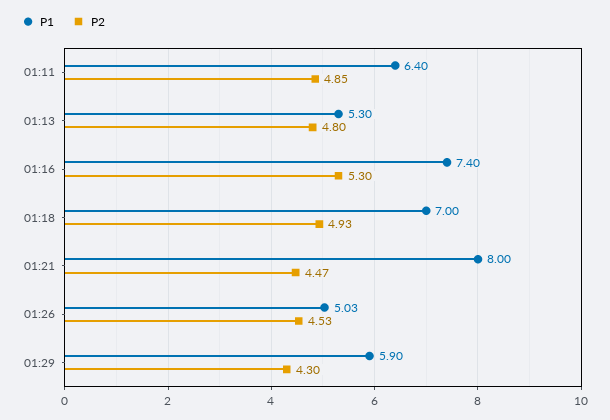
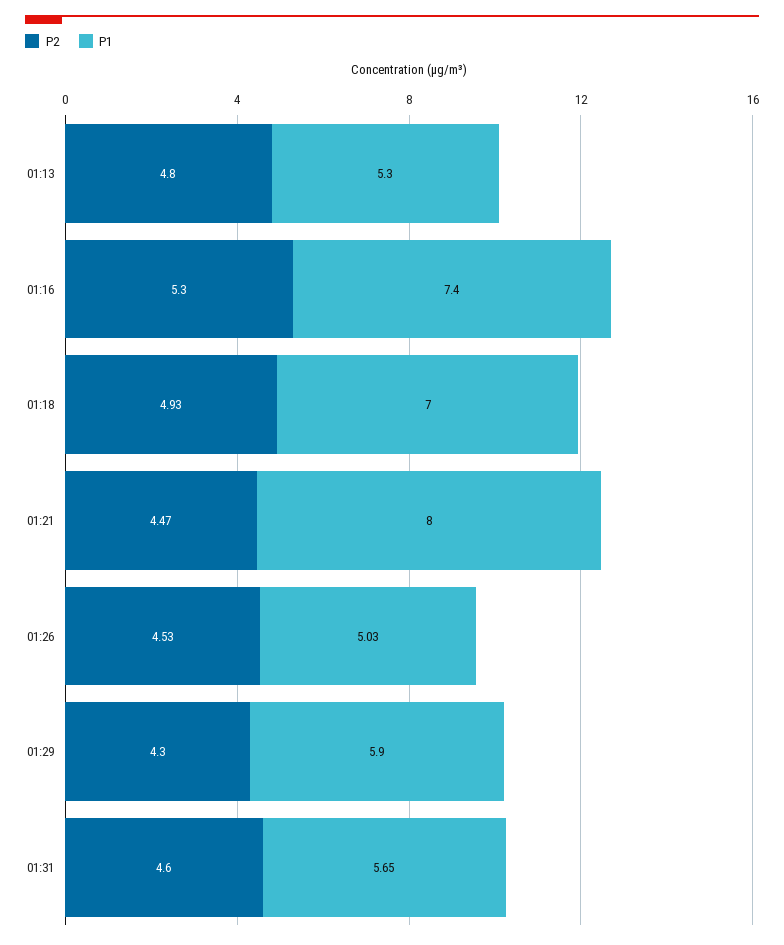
P1, 01:11: 6.4 -> none
P2, 01:11: 4.85 -> none
P2, 01:31: none -> 4.6
P1, 01:31: none -> 5.65

